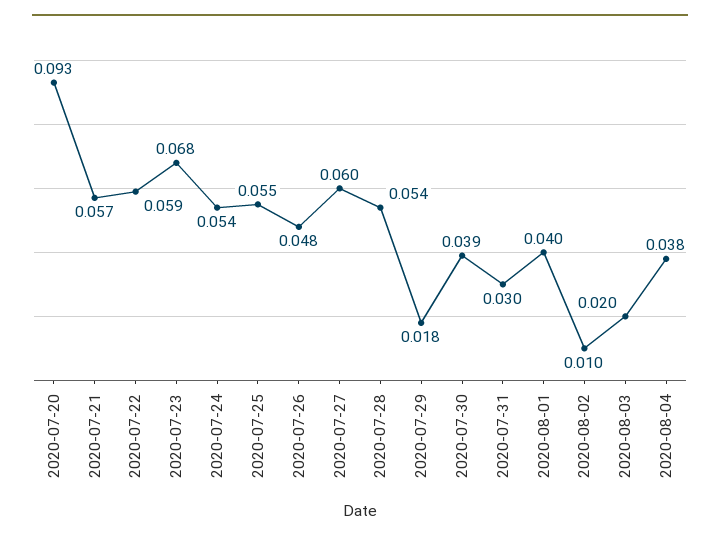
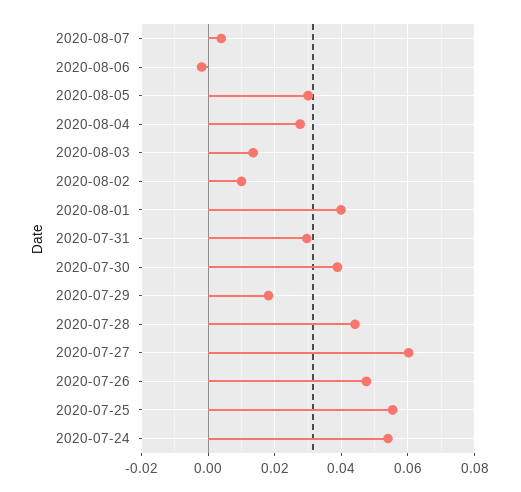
2020-07-20: 0.093 -> none
2020-07-21: 0.057 -> none
2020-07-22: 0.059 -> none
2020-07-23: 0.068 -> none
2020-07-28: 0.054 -> 0.044
2020-08-03: 0.02 -> 0.014
2020-08-04: 0.038 -> 0.028
2020-08-07: none -> 0.004
2020-08-06: none -> -0.002
2020-08-05: none -> 0.03

